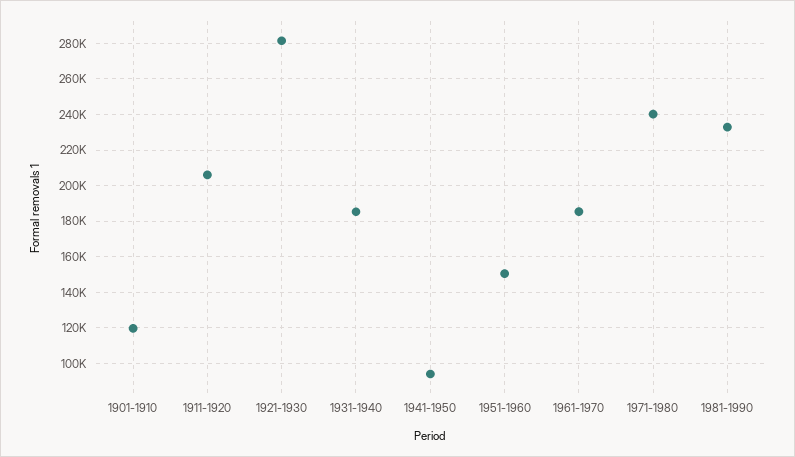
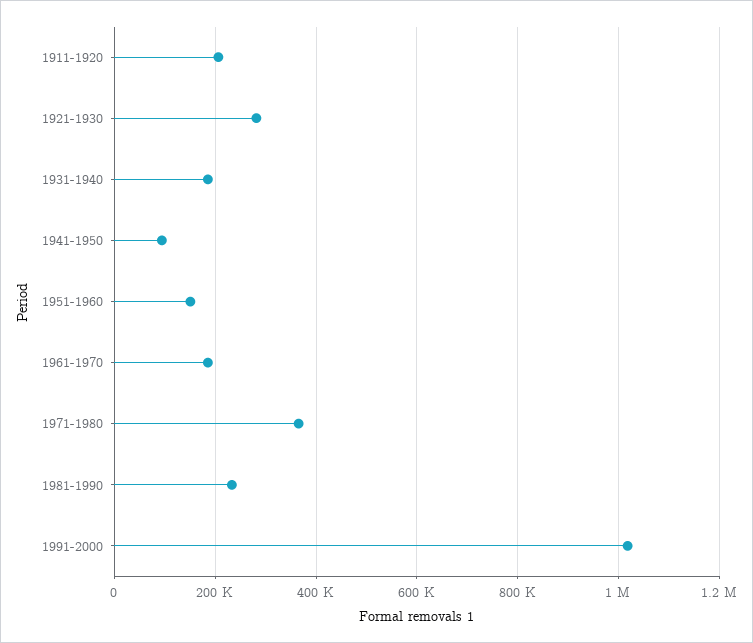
1901-1910: 120000 -> none
1971-1980: 240000 -> 360000
1991-2000: none -> 1020000

